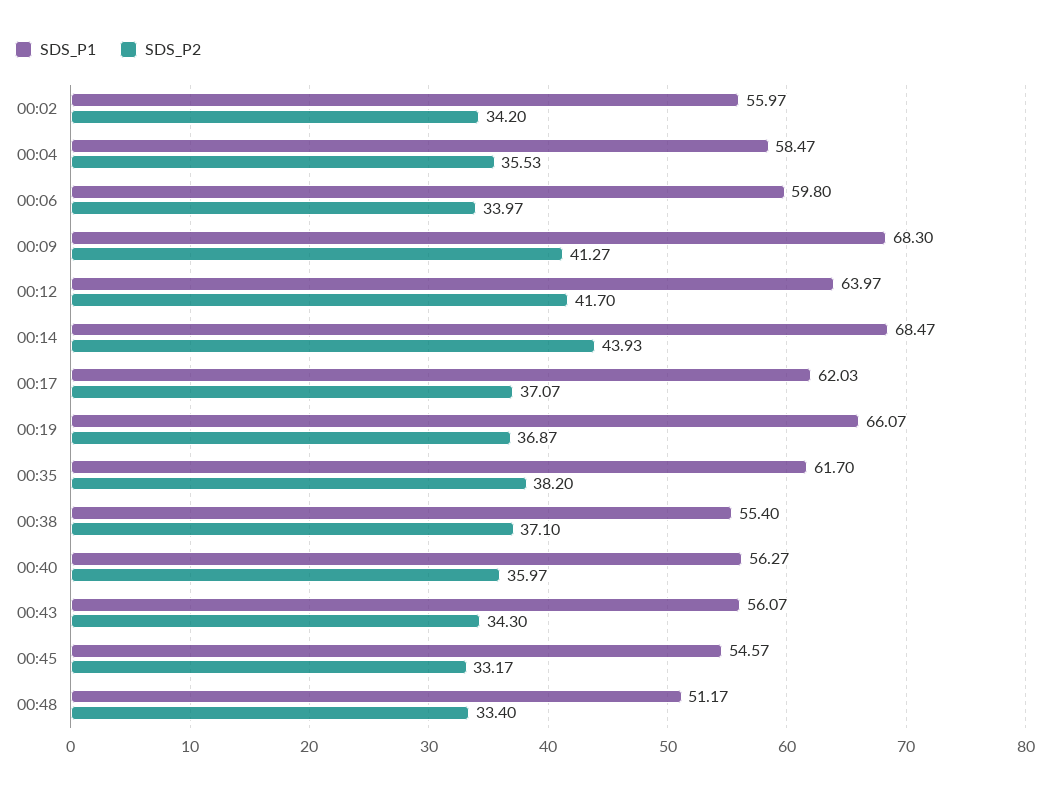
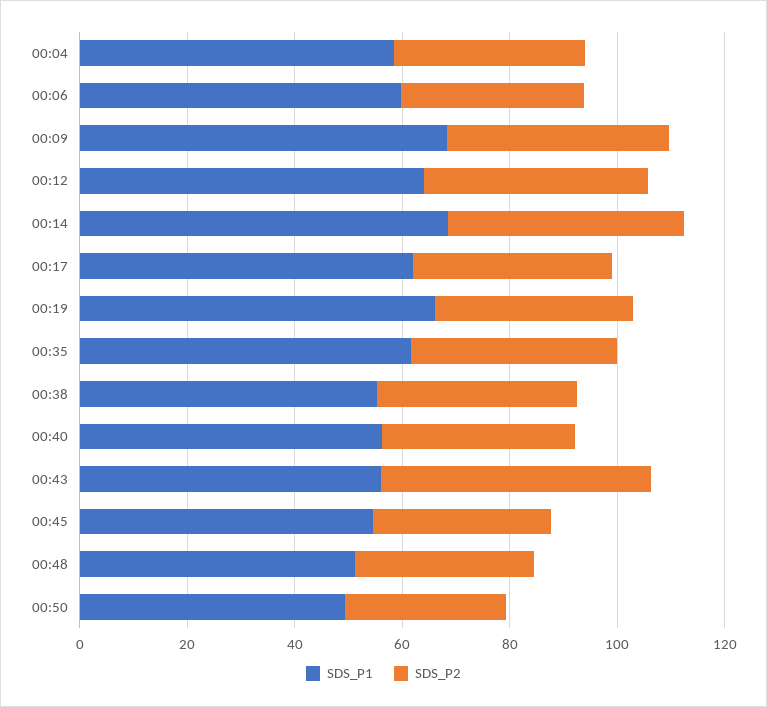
SDS_P1, 00:02: 55.97 -> none
SDS_P2, 00:02: 34.2 -> none
SDS_P2, 00:43: 34.3 -> 50
SDS_P1, 00:50: none -> 50
SDS_P2, 00:50: none -> 30

